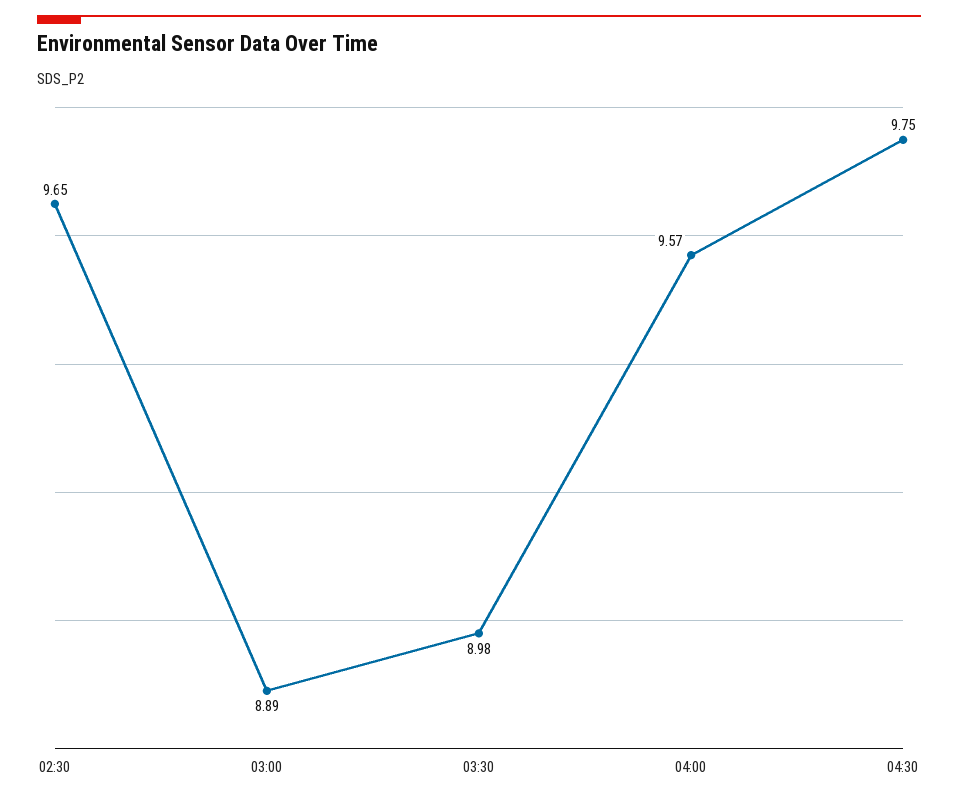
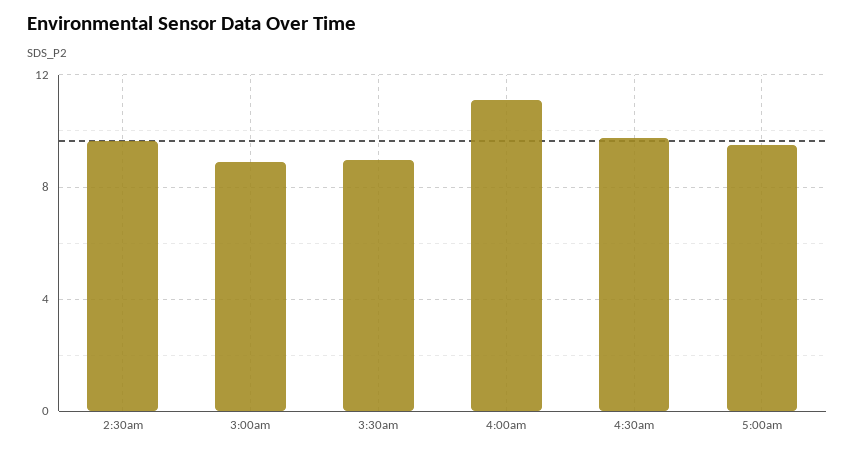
04:00: 9.57 -> 11
5:00am: none -> 9.5

